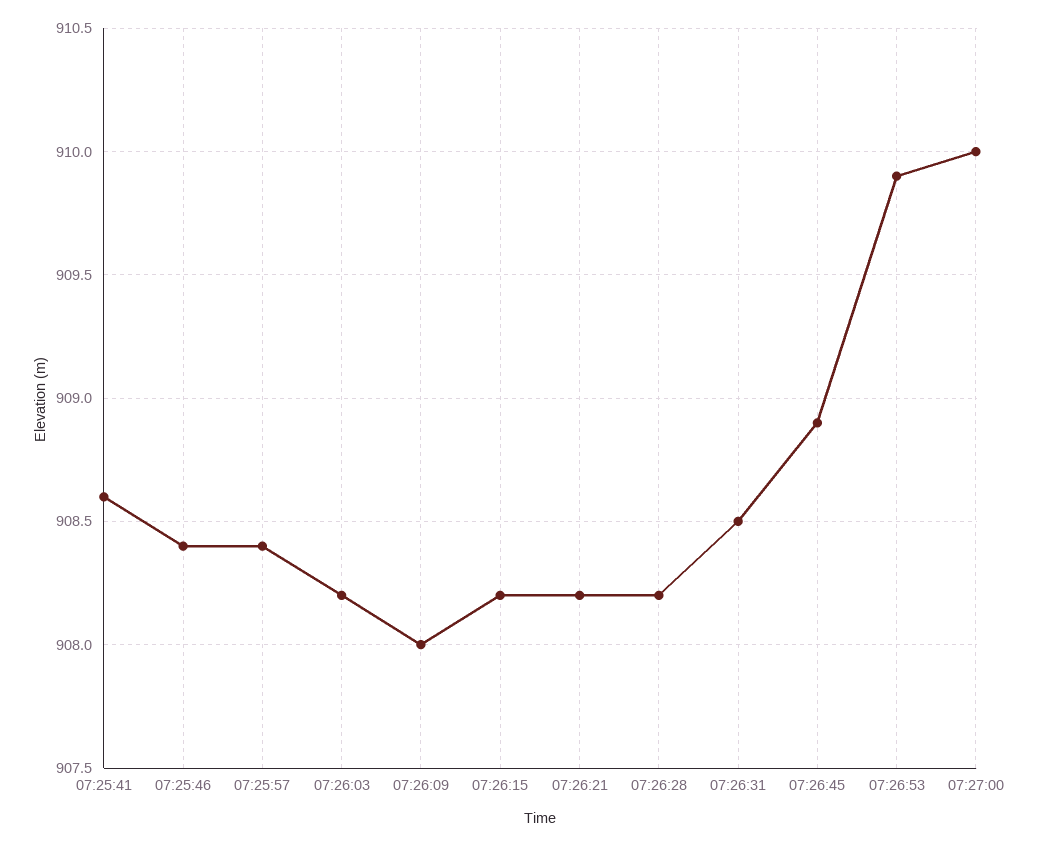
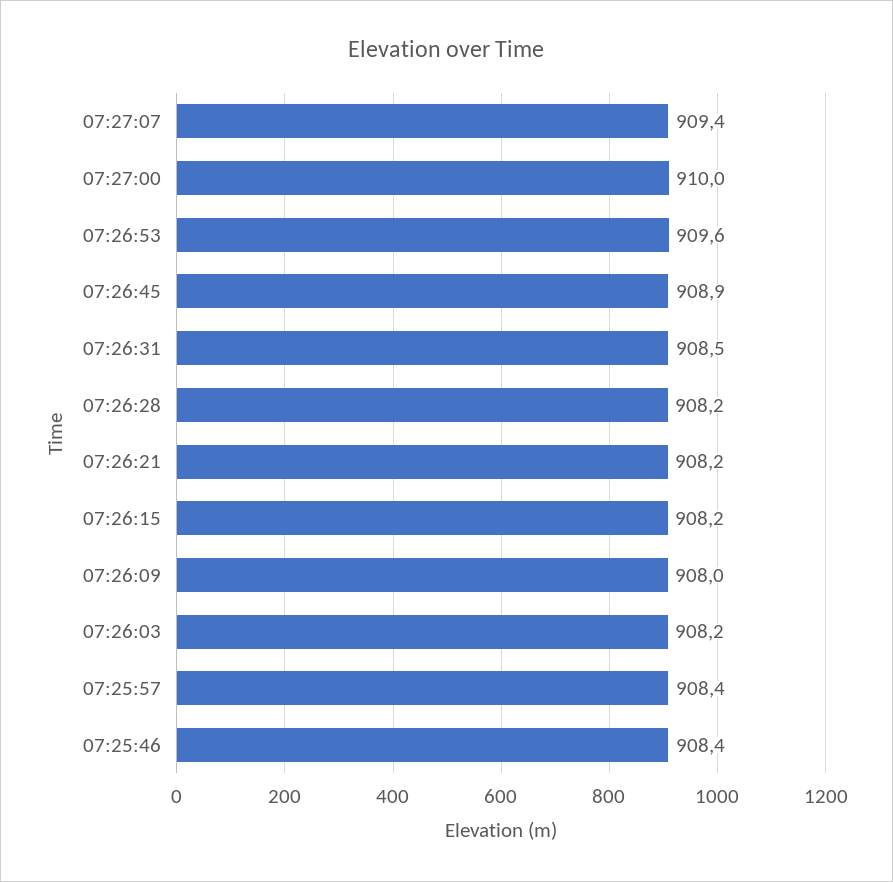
07:25:41: 908.6 -> none
07:26:53: 909.9 -> 909.6
07:27:07: none -> 909.4

